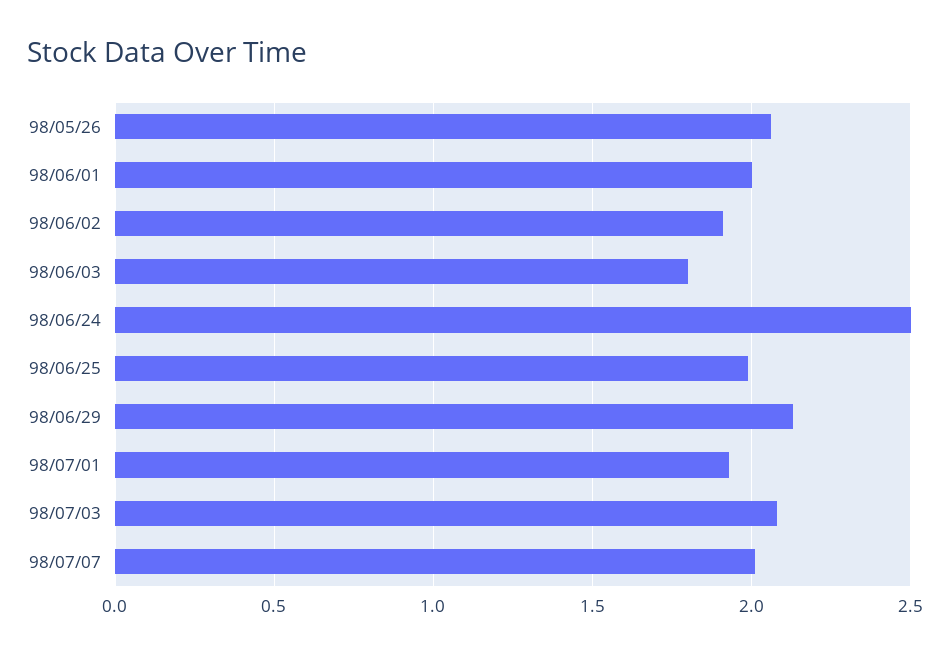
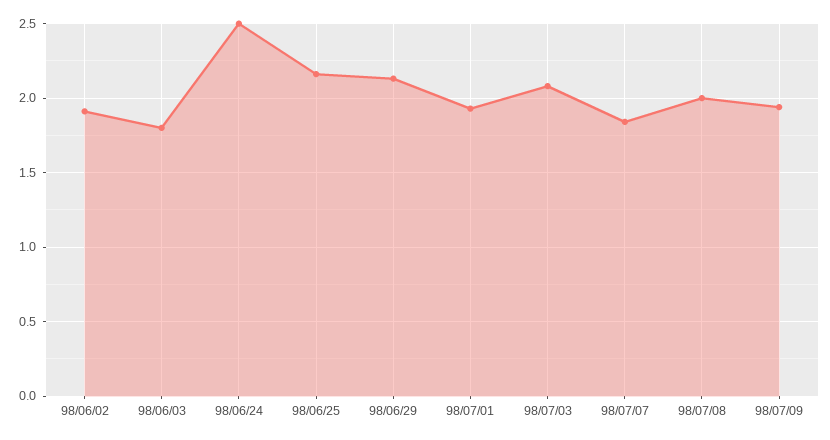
98/05/26: 2.05 -> none
98/06/01: 2 -> none
98/06/25: 2 -> 2.15
98/07/07: 2 -> 1.85
98/07/08: none -> 2
98/07/09: none -> 1.95

